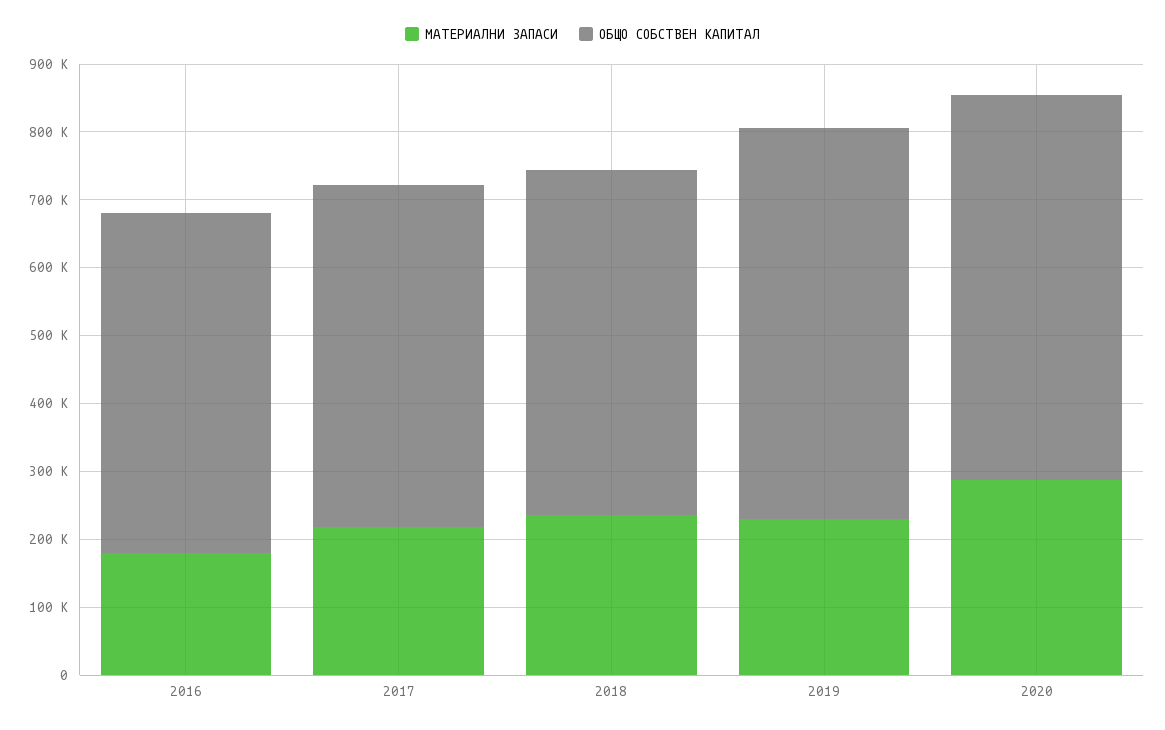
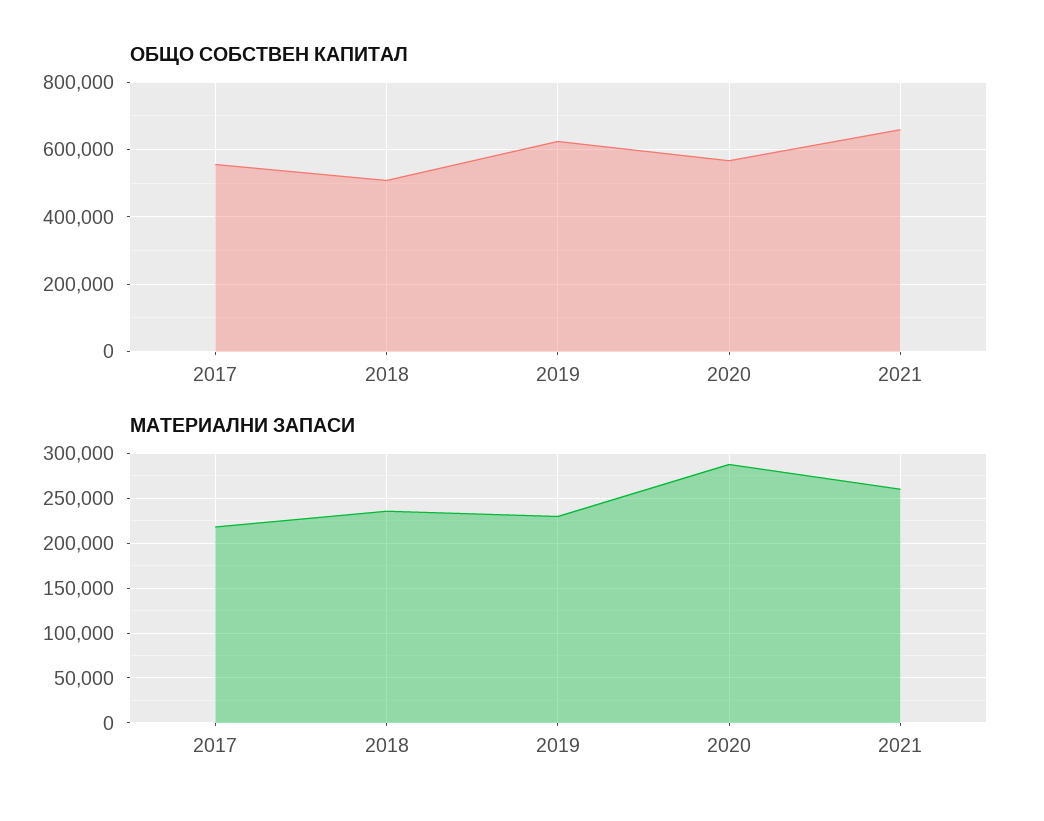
МАТЕРИАЛНИ ЗАПАСИ, 2016: 180000 -> none
ОБЩО СОБСТВЕН КАПИТАЛ, 2016: 500000 -> none
ОБЩО СОБСТВЕН КАПИТАЛ, 2017: 500000 -> 560000
ОБЩО СОБСТВЕН КАПИТАЛ, 2019: 580000 -> 620000
ОБЩО СОБСТВЕН КАПИТАЛ, 2021: none -> 660000
МАТЕРИАЛНИ ЗАПАСИ, 2021: none -> 260000

